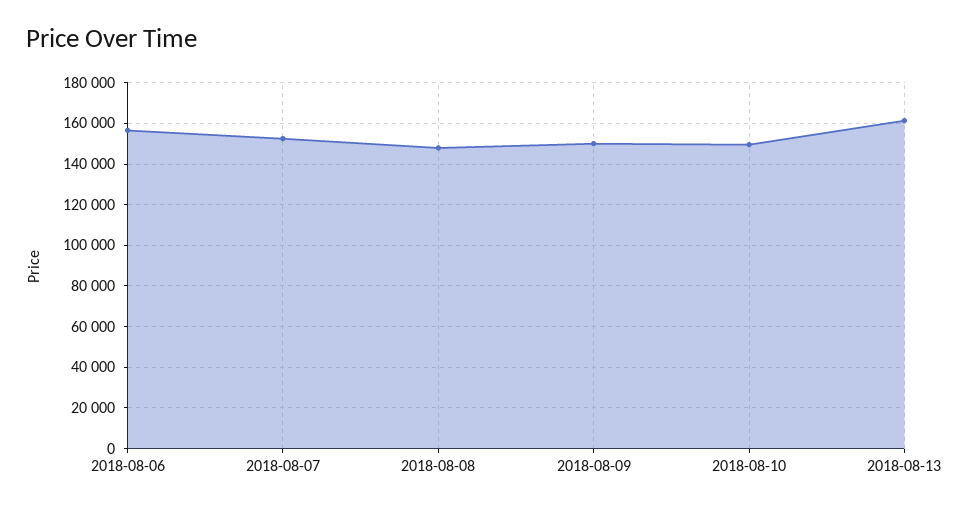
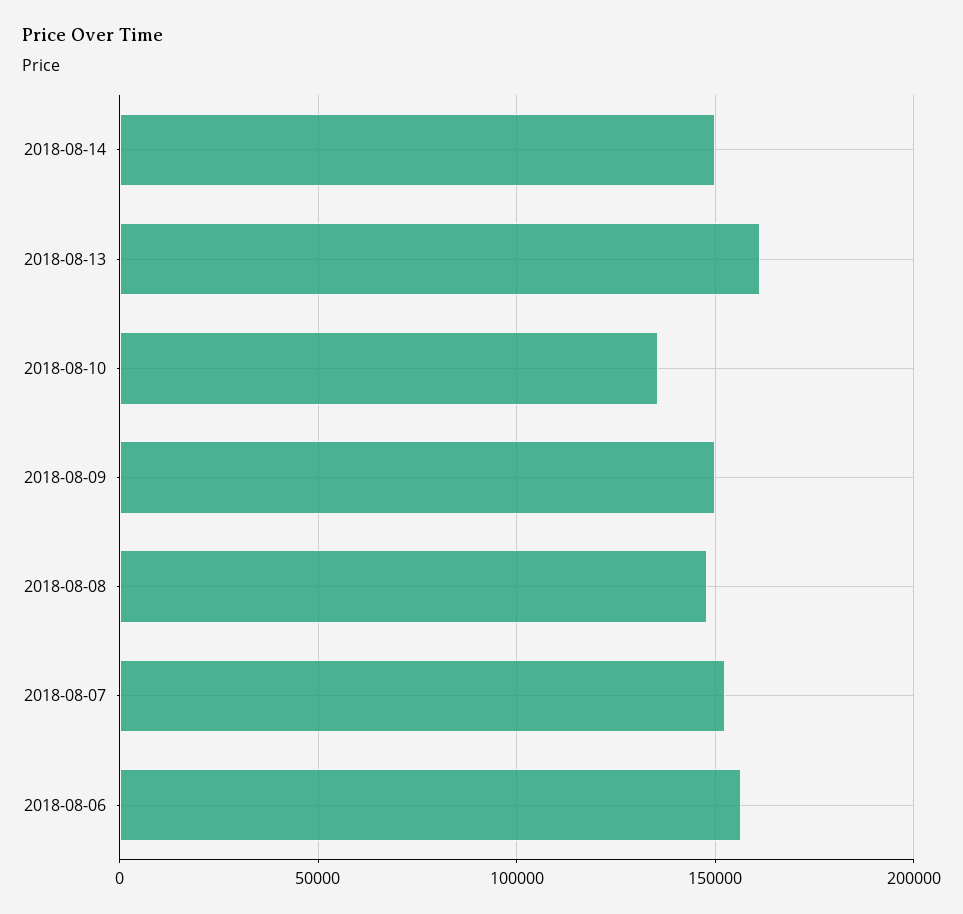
2018-08-10: 150000 -> 135000
2018-08-14: none -> 150000

